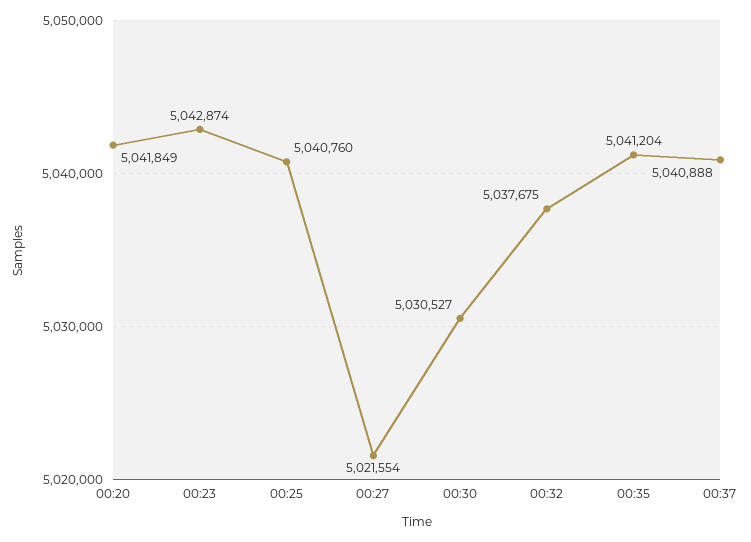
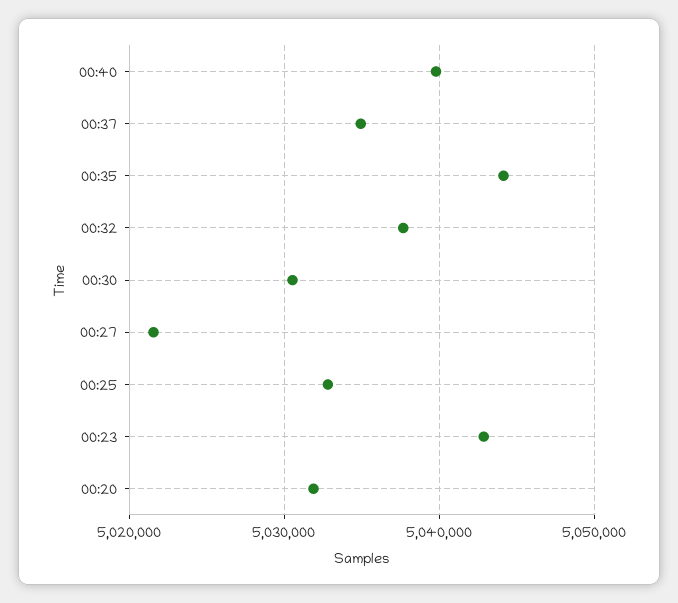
00:20: 5041849 -> 5032000
00:25: 5040760 -> 5033000
00:35: 5041204 -> 5044000
00:37: 5040888 -> 5035000
00:40: none -> 5040000

